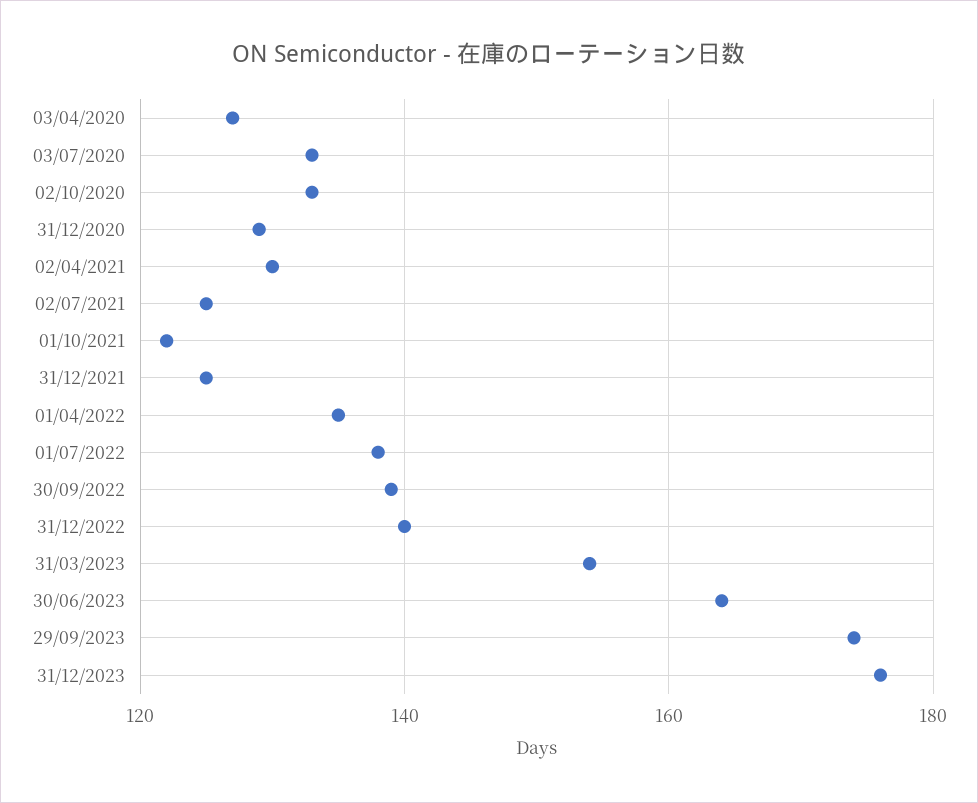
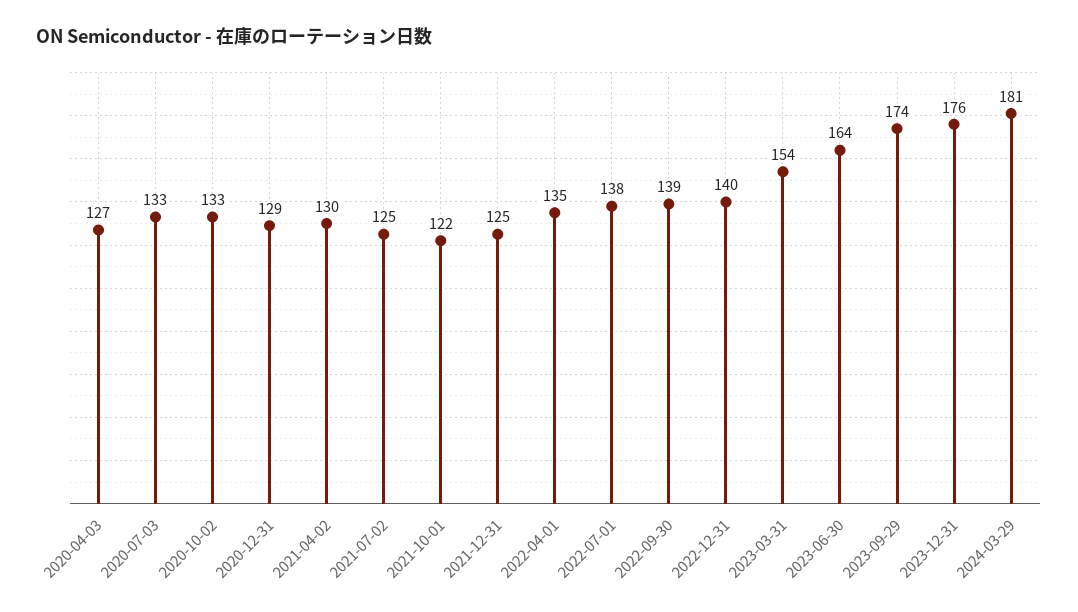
2024-03-29: none -> 181

